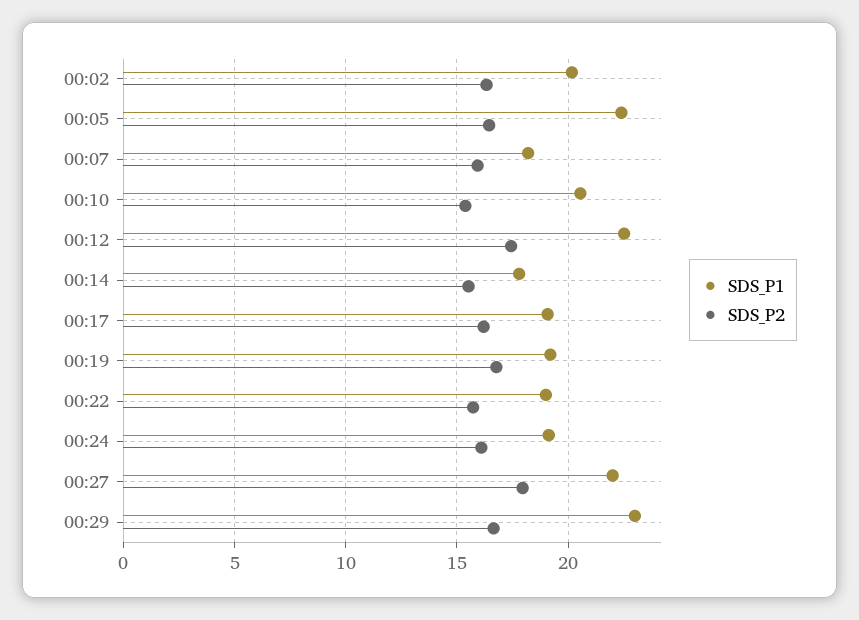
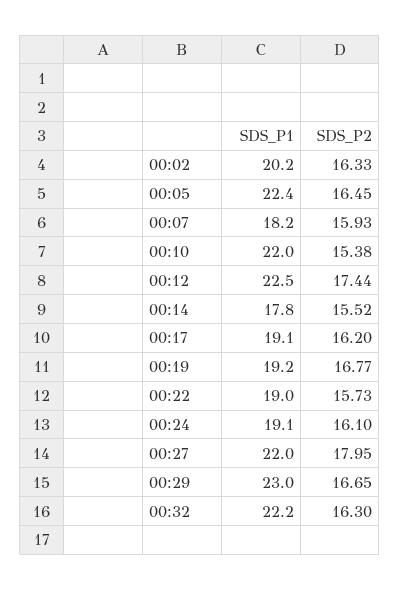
SDS_P1, 00:10: 20.5 -> 22
SDS_P1, 00:32: none -> 22.2
SDS_P2, 00:32: none -> 16.3

